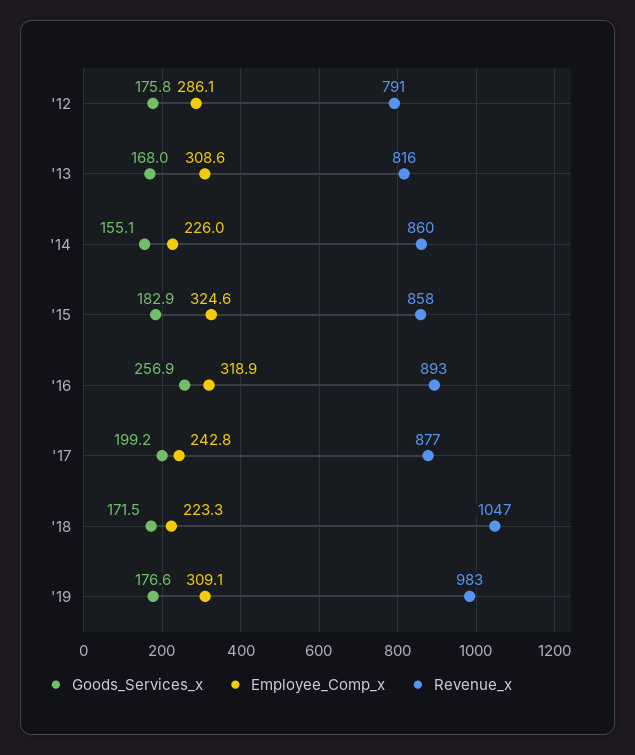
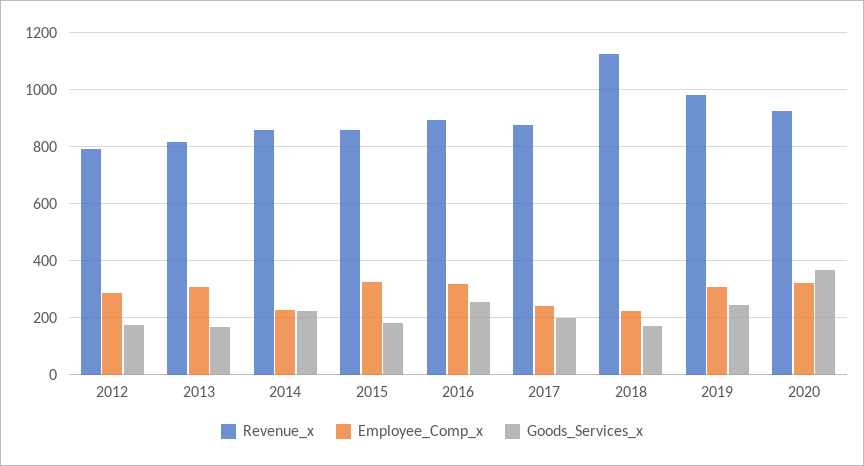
Goods_Services_x, '14: 155.1 -> 225
Revenue_x, '18: 1047 -> 1125
Goods_Services_x, '19: 176.6 -> 250
Revenue_x, 2020: none -> 925
Employee_Comp_x, 2020: none -> 325
Goods_Services_x, 2020: none -> 375

